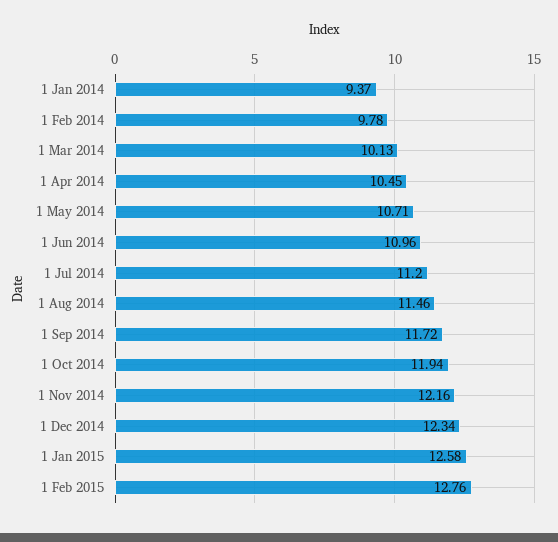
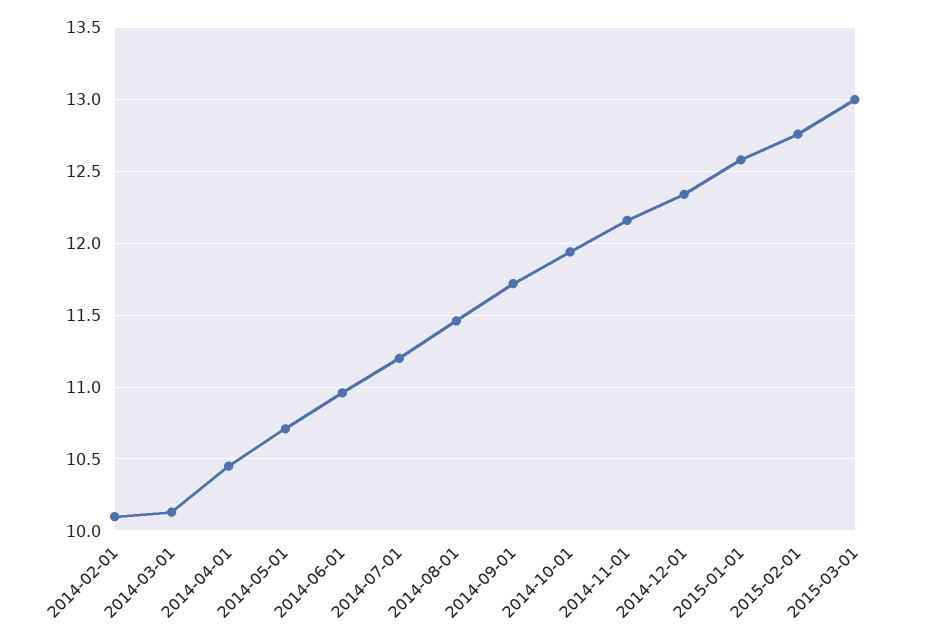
1 Jan 2014: 9.37 -> none
1 Feb 2014: 9.78 -> 10.1
2015-03-01: none -> 13

